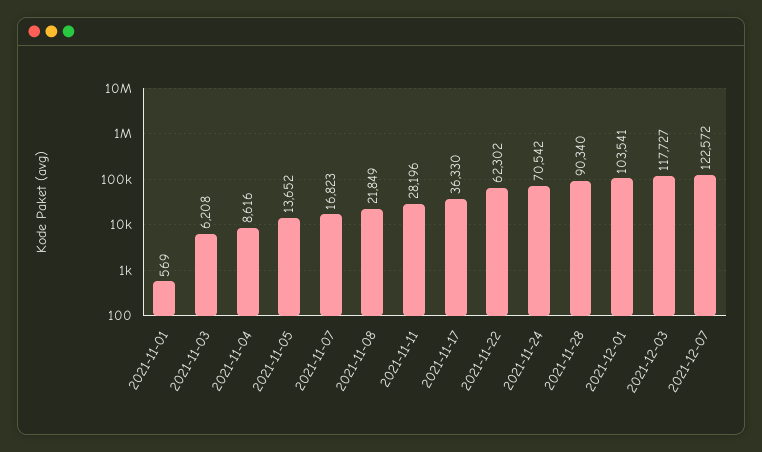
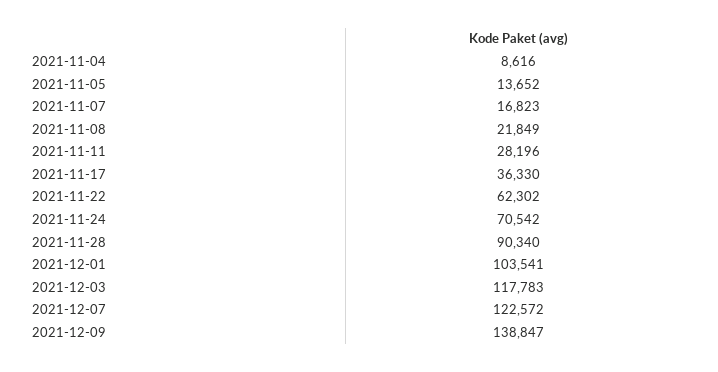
2021-11-01: 569 -> none
2021-11-03: 6208 -> none
2021-12-03: 117727 -> 117783
2021-12-09: none -> 138847

